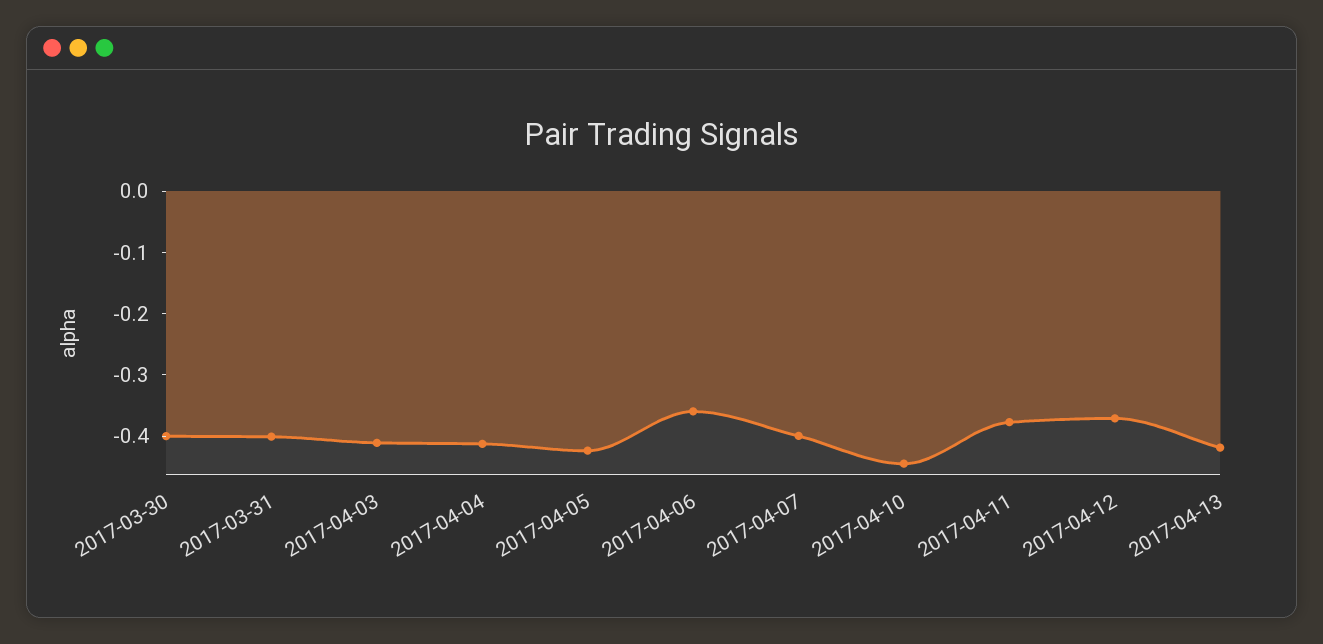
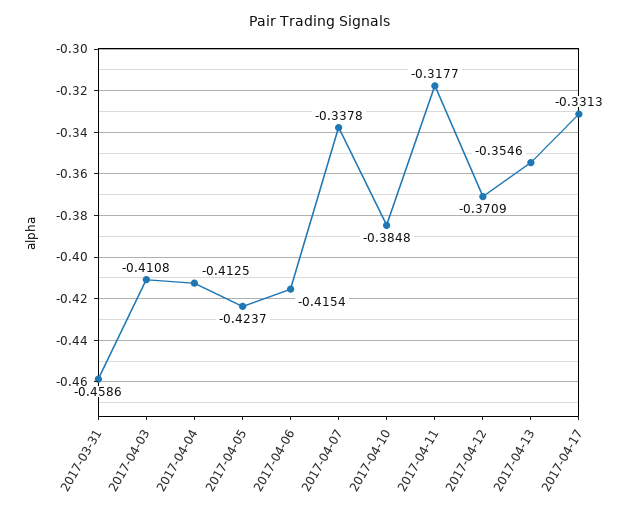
2017-03-30: -0.4 -> none
2017-03-31: -0.4 -> -0.4586
2017-04-06: -0.36 -> -0.4154
2017-04-07: -0.4 -> -0.3378
2017-04-10: -0.44 -> -0.3848
2017-04-11: -0.38 -> -0.3177
2017-04-13: -0.42 -> -0.3546
2017-04-17: none -> -0.3313

